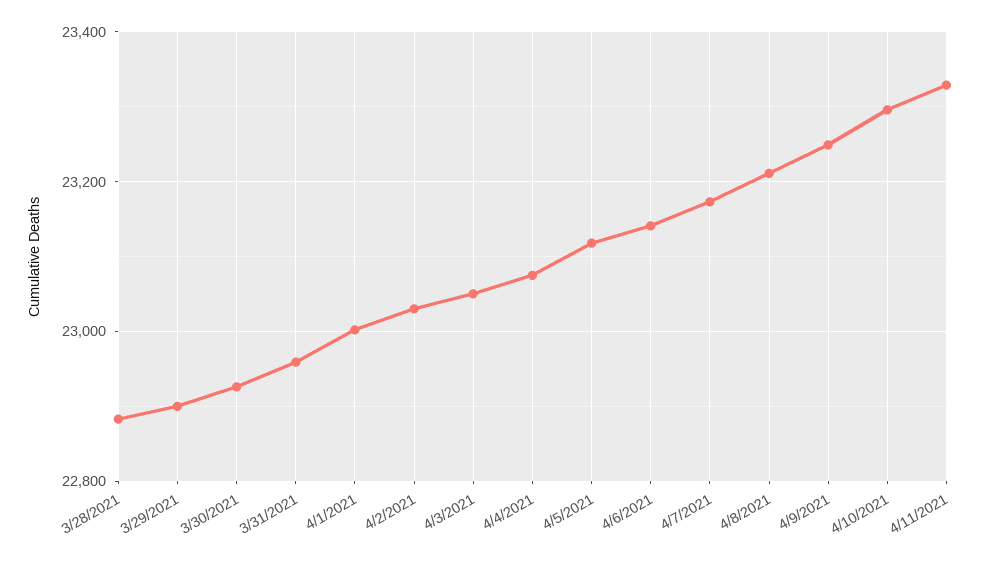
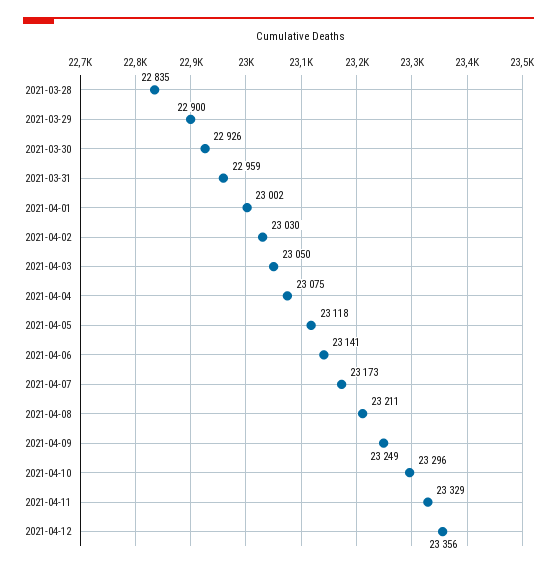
3/28/2021: 22880 -> 22835
2021-04-12: none -> 23356

